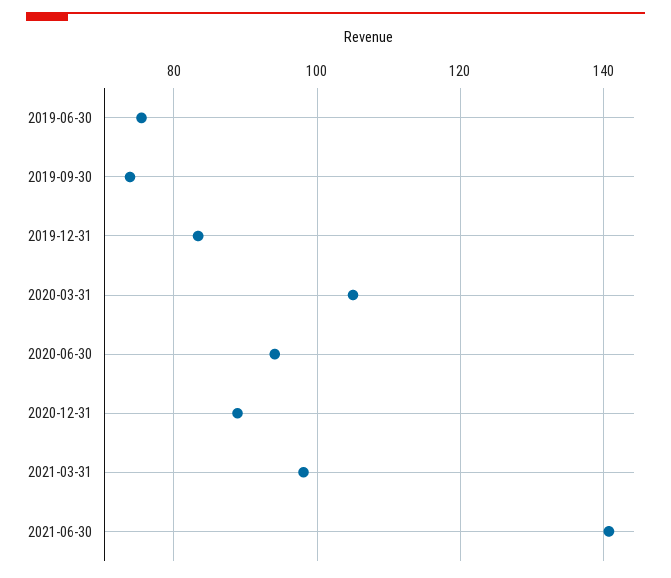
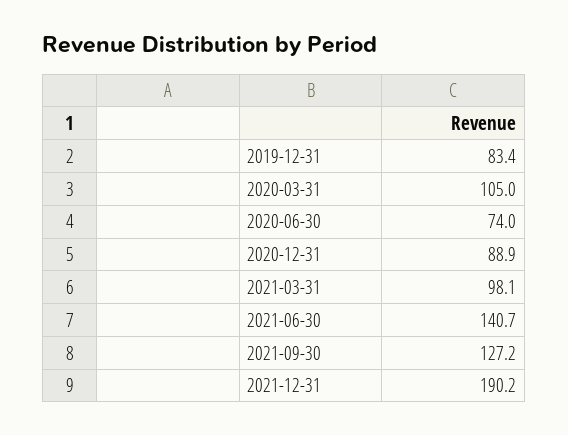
2019-06-30: 76 -> none
2019-09-30: 74 -> none
2020-06-30: 94 -> 74
2021-09-30: none -> 127.2
2021-12-31: none -> 190.2

